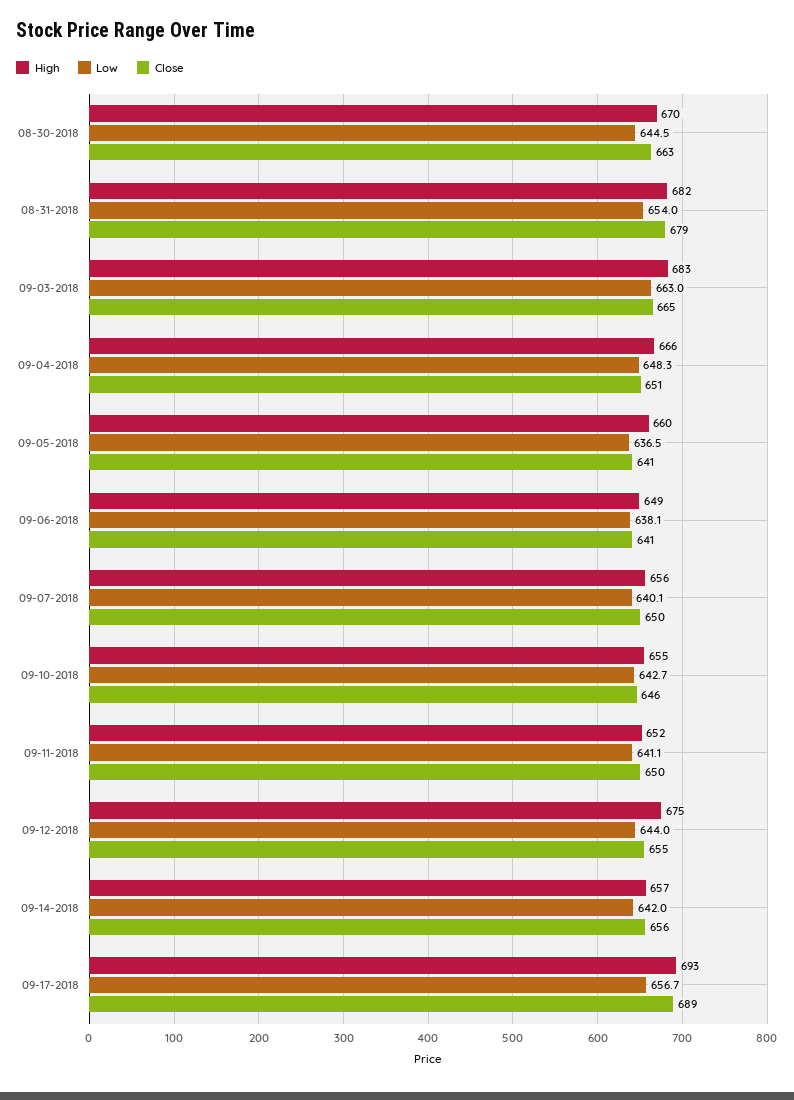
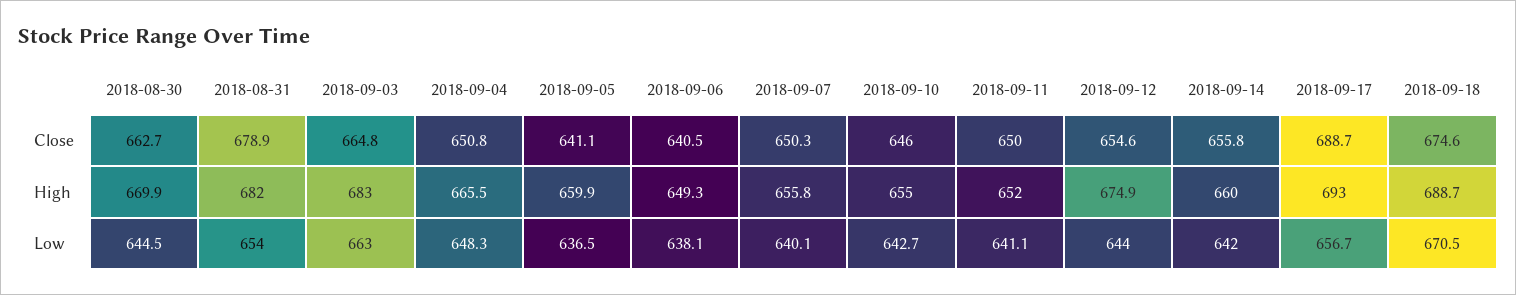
High, 09-14-2018: 657 -> 660
Close, 2018-09-18: none -> 674.6
High, 2018-09-18: none -> 688.7
Low, 2018-09-18: none -> 670.5

